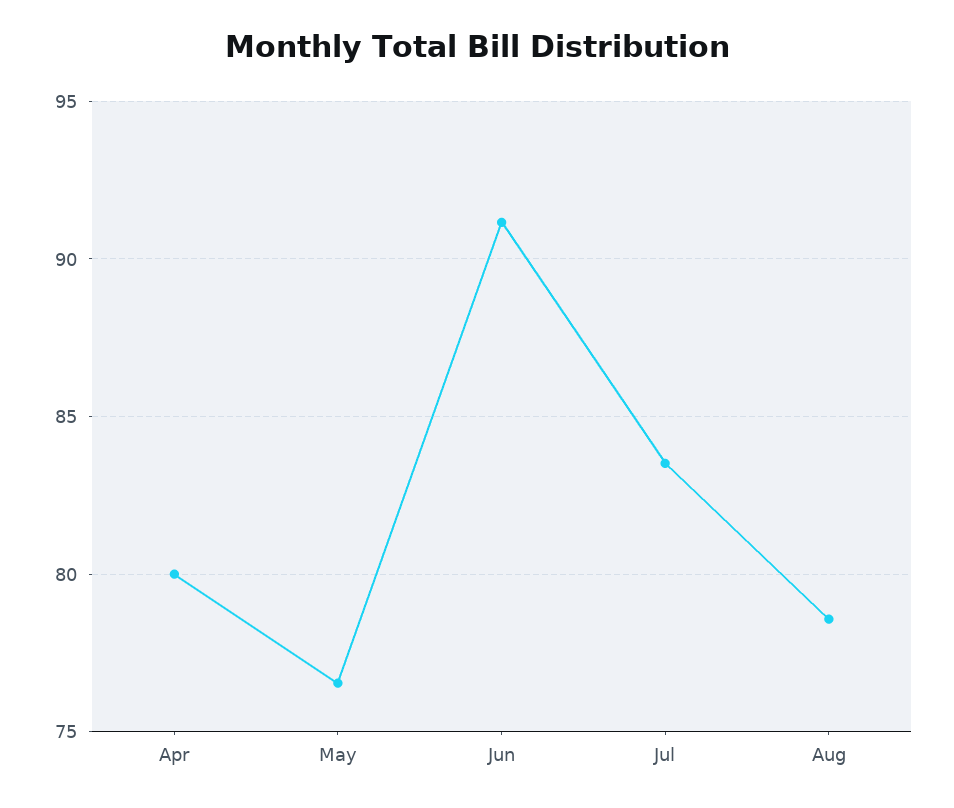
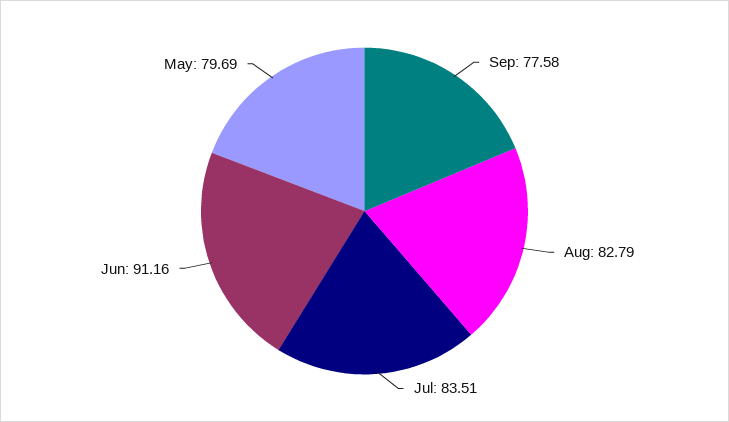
Apr: 80 -> none
May: 76.5 -> 79.69
Aug: 78.5 -> 82.79
Sep: none -> 77.58

